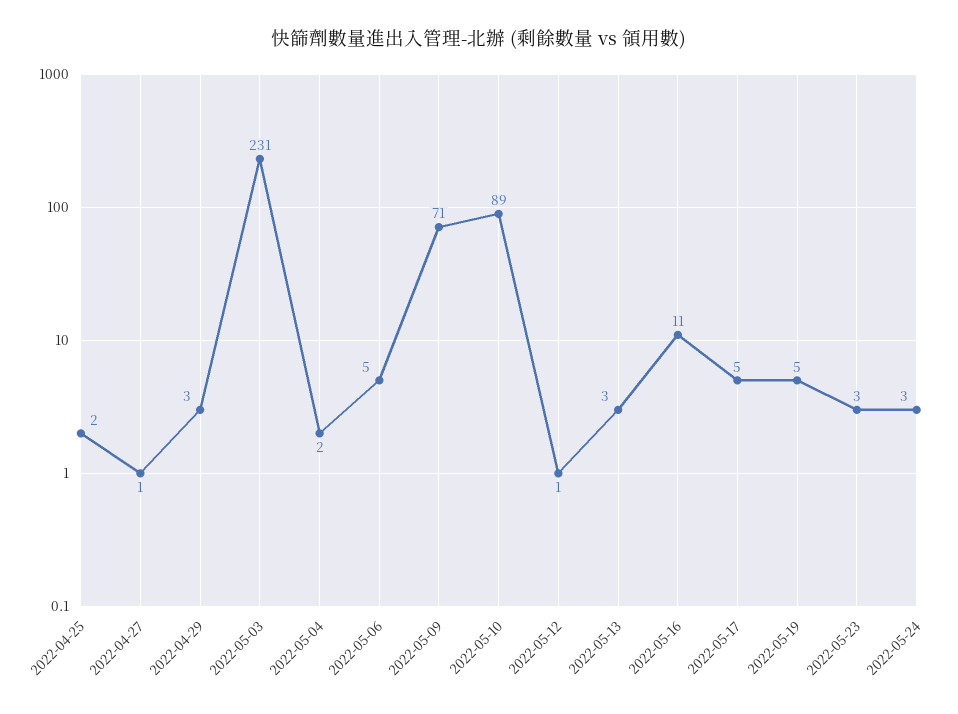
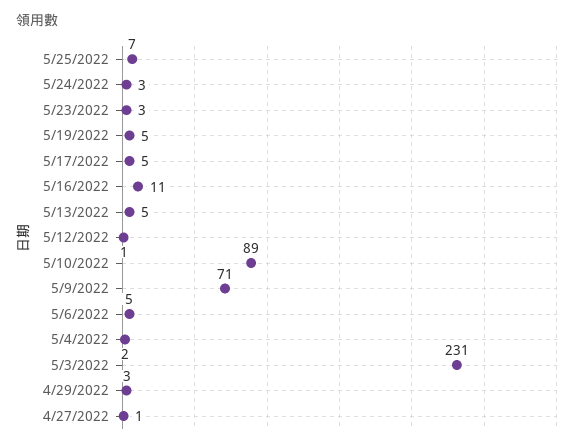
2022-04-25: 2 -> none
2022-05-13: 3 -> 5
5/25/2022: none -> 7

